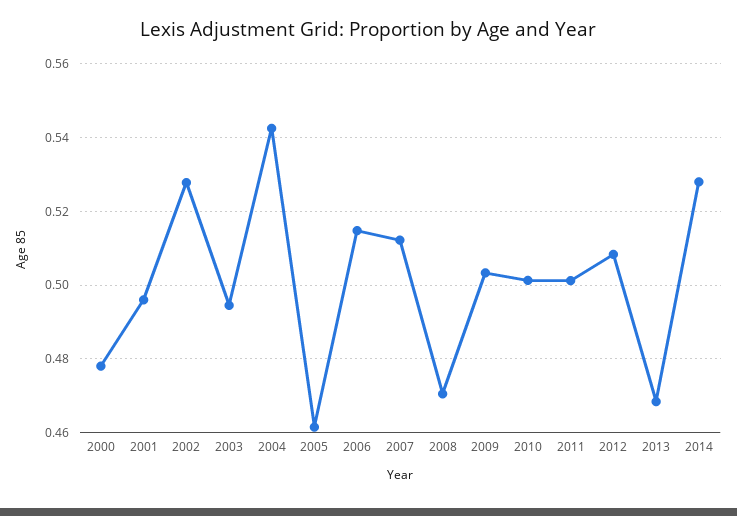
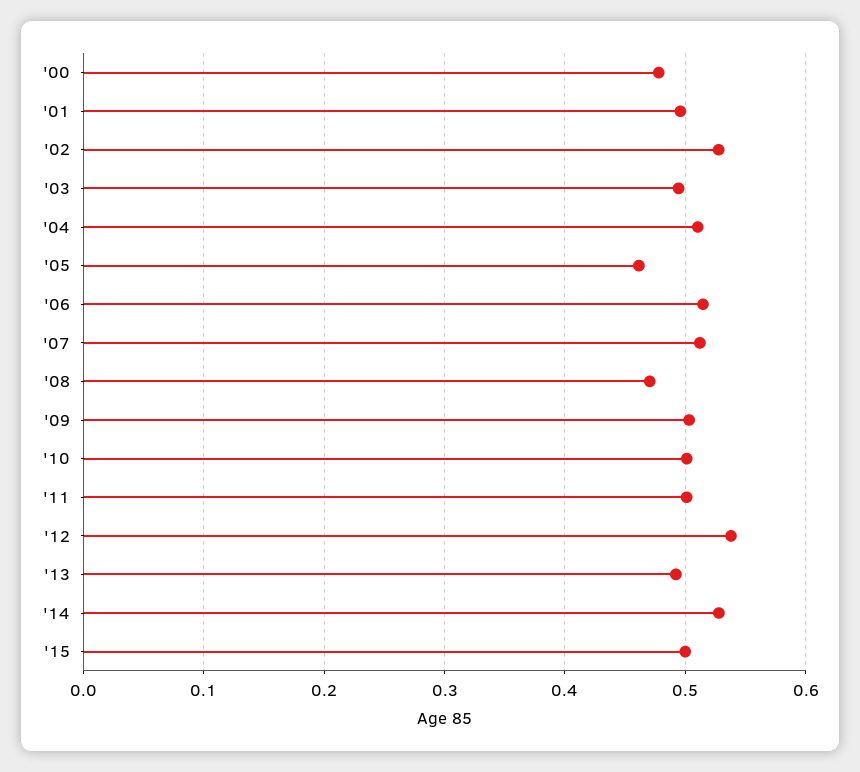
2004: 0.542 -> 0.51
2012: 0.508 -> 0.54
2013: 0.468 -> 0.49
'15: none -> 0.5

